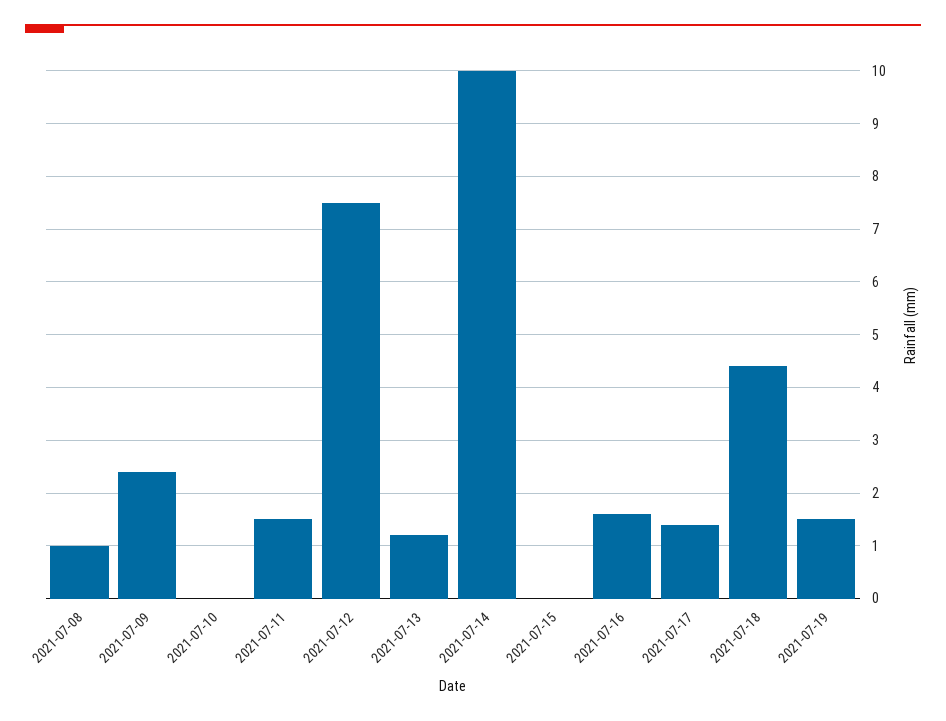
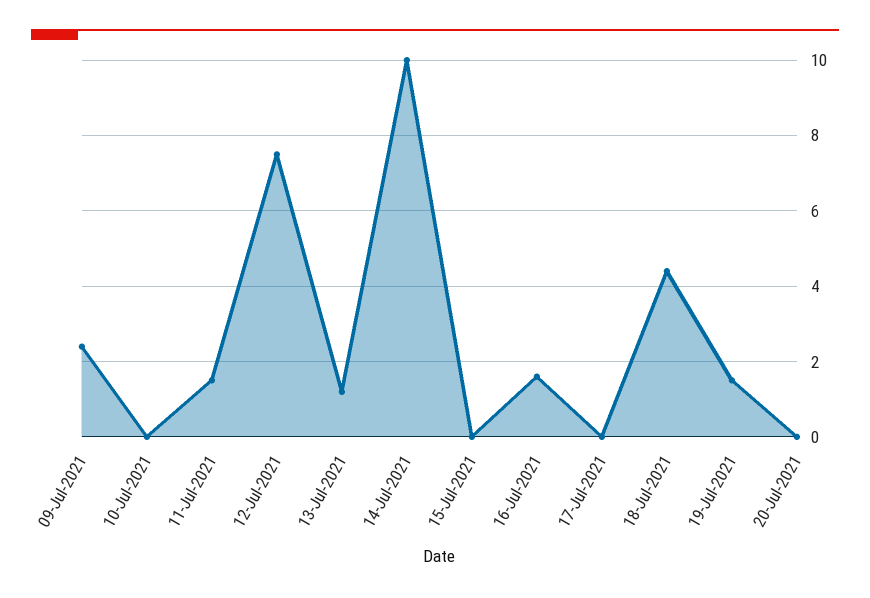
2021-07-08: 1 -> none
2021-07-17: 1.5 -> 0
20-Jul-2021: none -> 0

